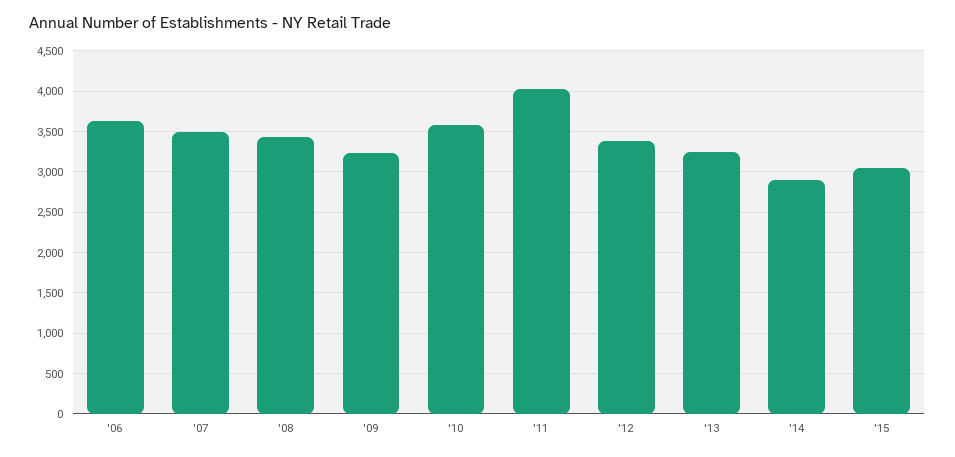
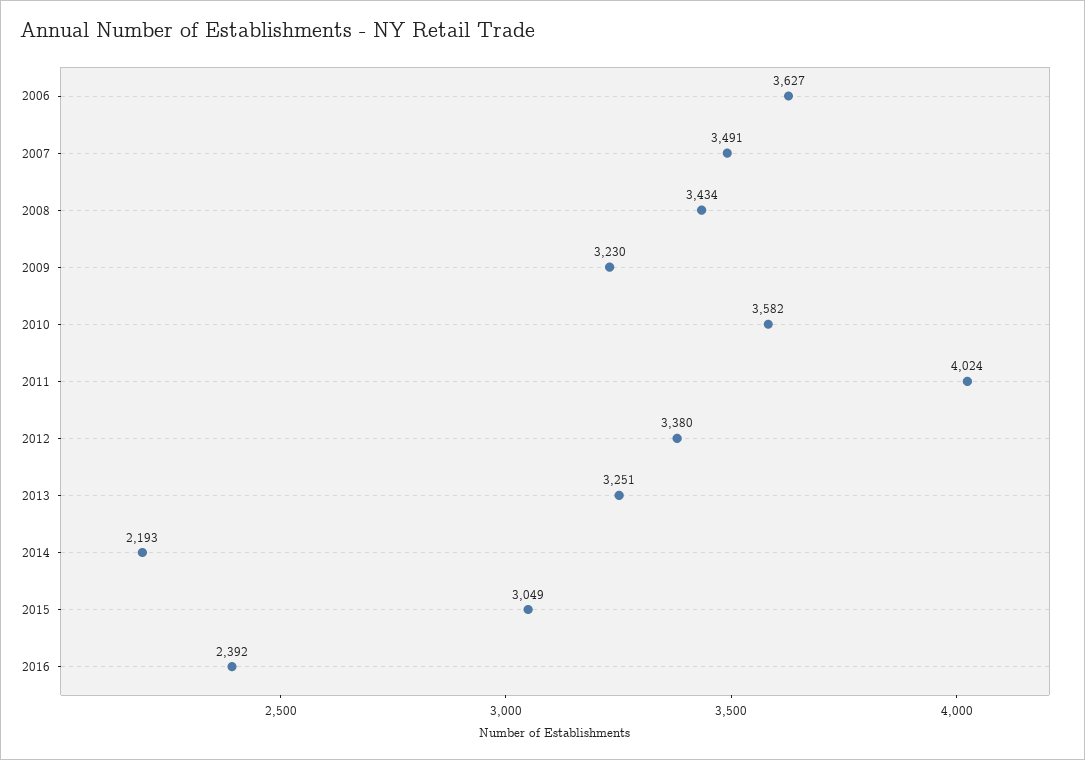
'14: 2900 -> 2193
2016: none -> 2392

